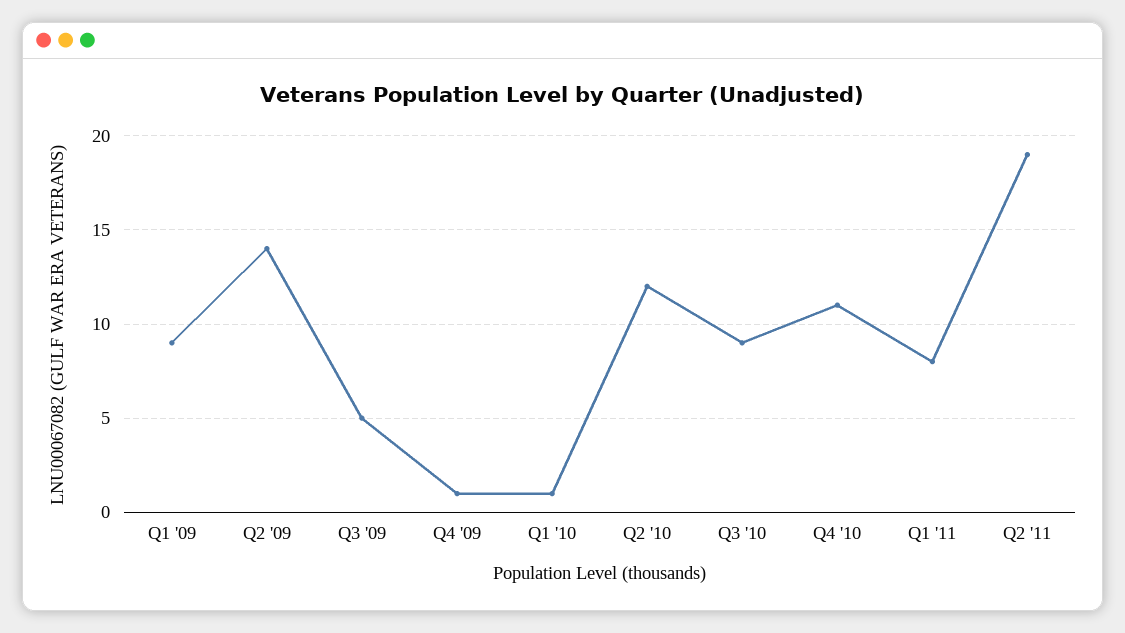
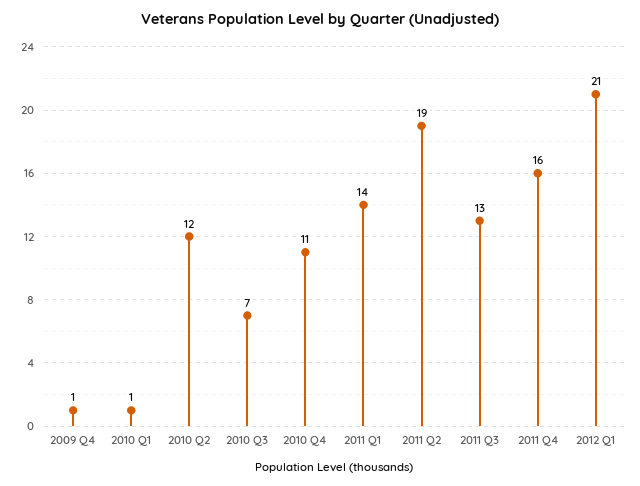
Q1 '09: 9 -> none
Q2 '09: 14 -> none
Q3 '09: 5 -> none
Q3 '10: 9 -> 7
Q1 '11: 8 -> 14
2011 Q3: none -> 13
2011 Q4: none -> 16
2012 Q1: none -> 21

